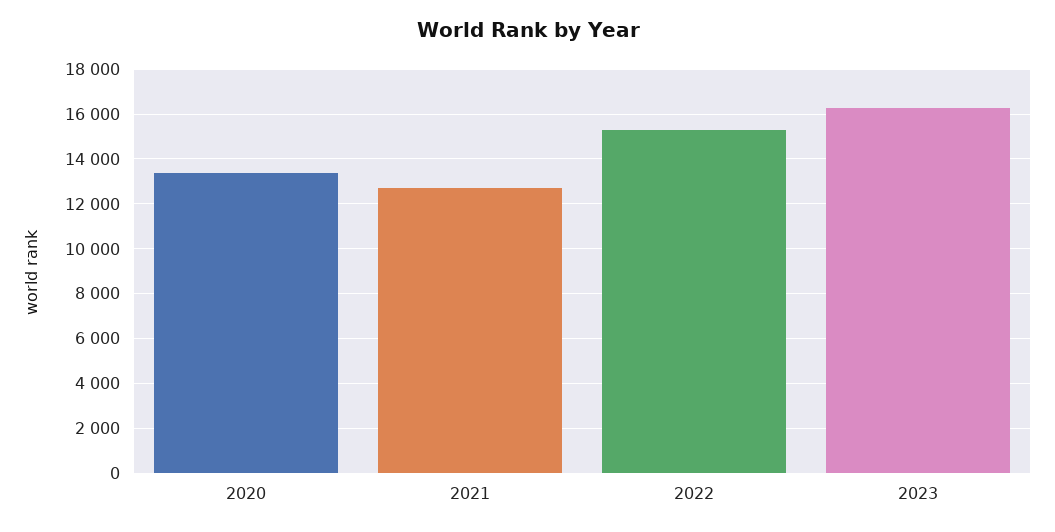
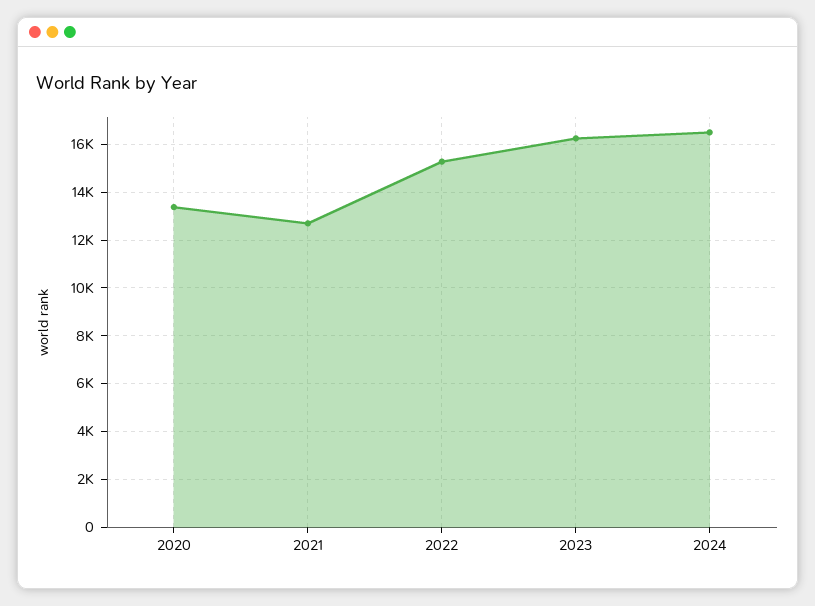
2024: none -> 16500

